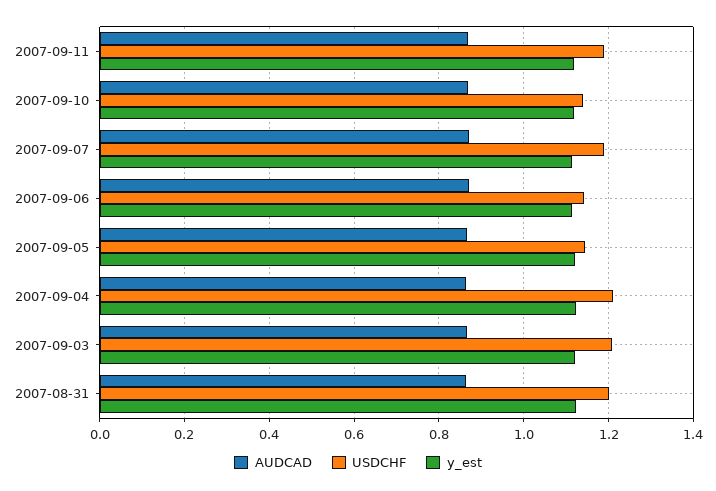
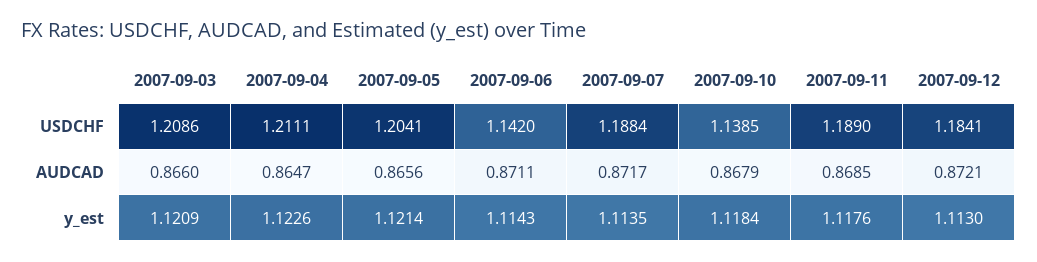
USDCHF, 2007-09-05: 1.14 -> 1.2041
AUDCAD, 2007-08-31: 0.86 -> none
USDCHF, 2007-08-31: 1.2 -> none
y_est, 2007-08-31: 1.12 -> none
USDCHF, 2007-09-12: none -> 1.1841
AUDCAD, 2007-09-12: none -> 0.8721
y_est, 2007-09-12: none -> 1.113

